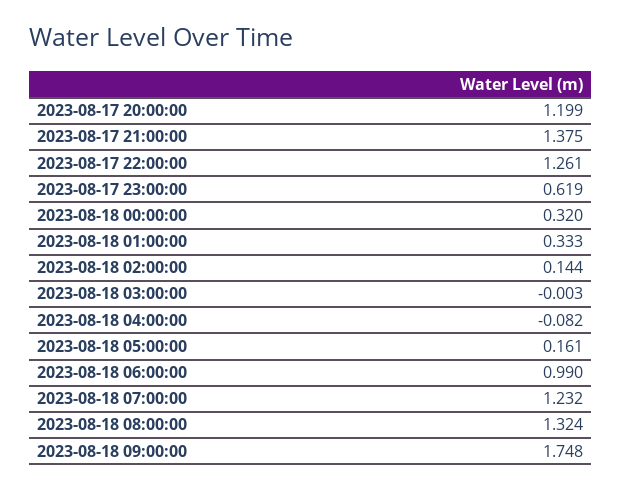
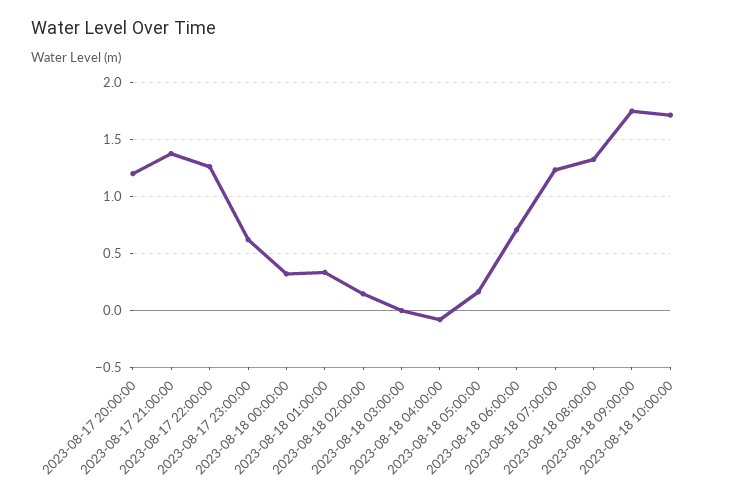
2023-08-18 06:00:00: 0.99 -> 0.7
2023-08-18 10:00:00: none -> 1.7

